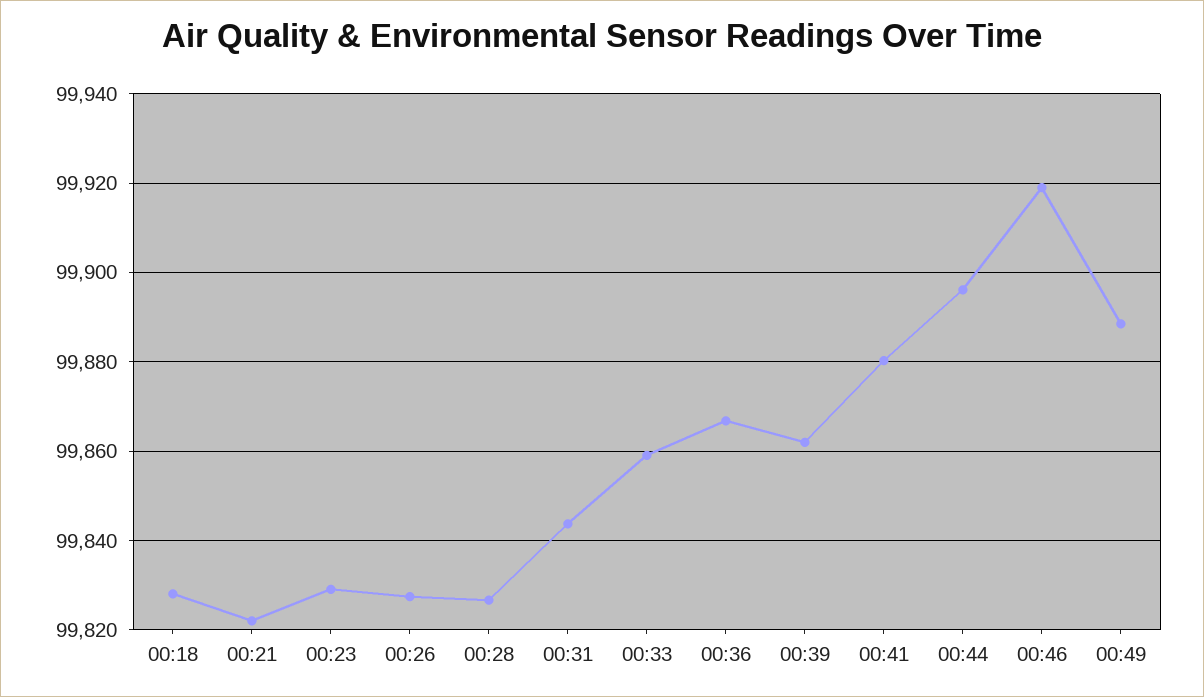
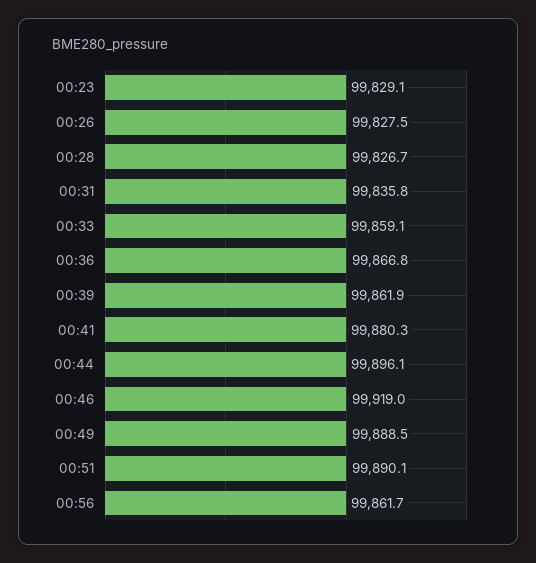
00:18: 99828 -> none
00:21: 99822 -> none
00:31: 99844 -> 99835.8
00:51: none -> 99890.1
00:56: none -> 99861.7

